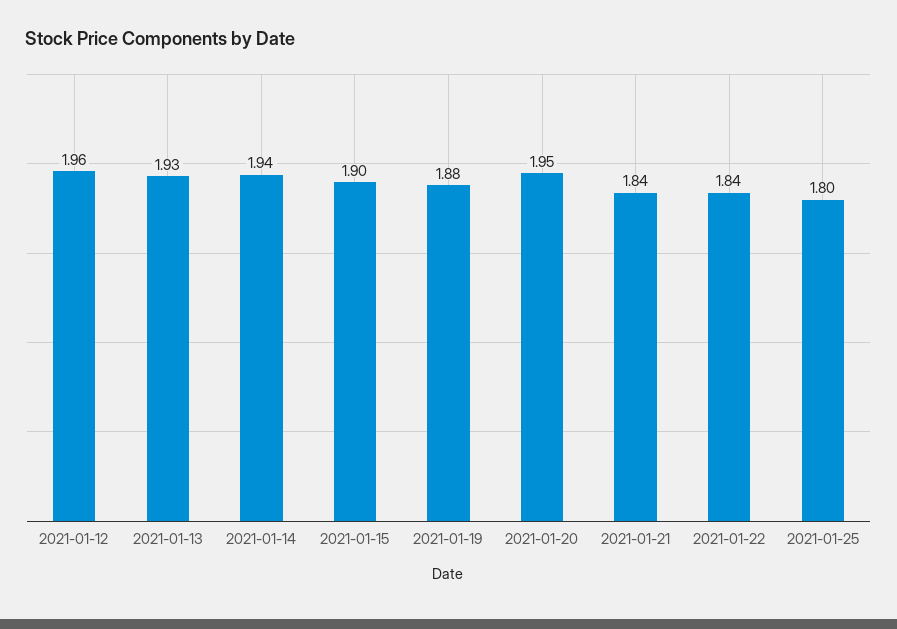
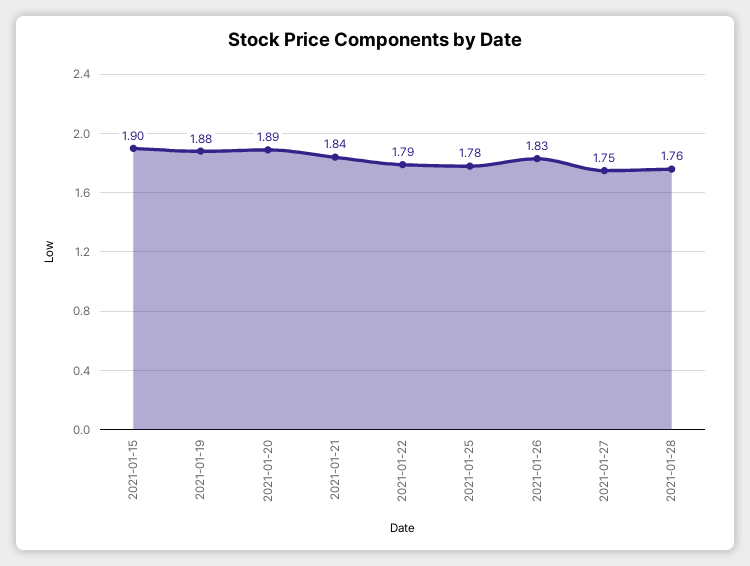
2021-01-12: 1.96 -> none
2021-01-13: 1.93 -> none
2021-01-14: 1.94 -> none
2021-01-20: 1.95 -> 1.89
2021-01-22: 1.84 -> 1.79
2021-01-25: 1.8 -> 1.78
2021-01-26: none -> 1.83
2021-01-27: none -> 1.75
2021-01-28: none -> 1.76

